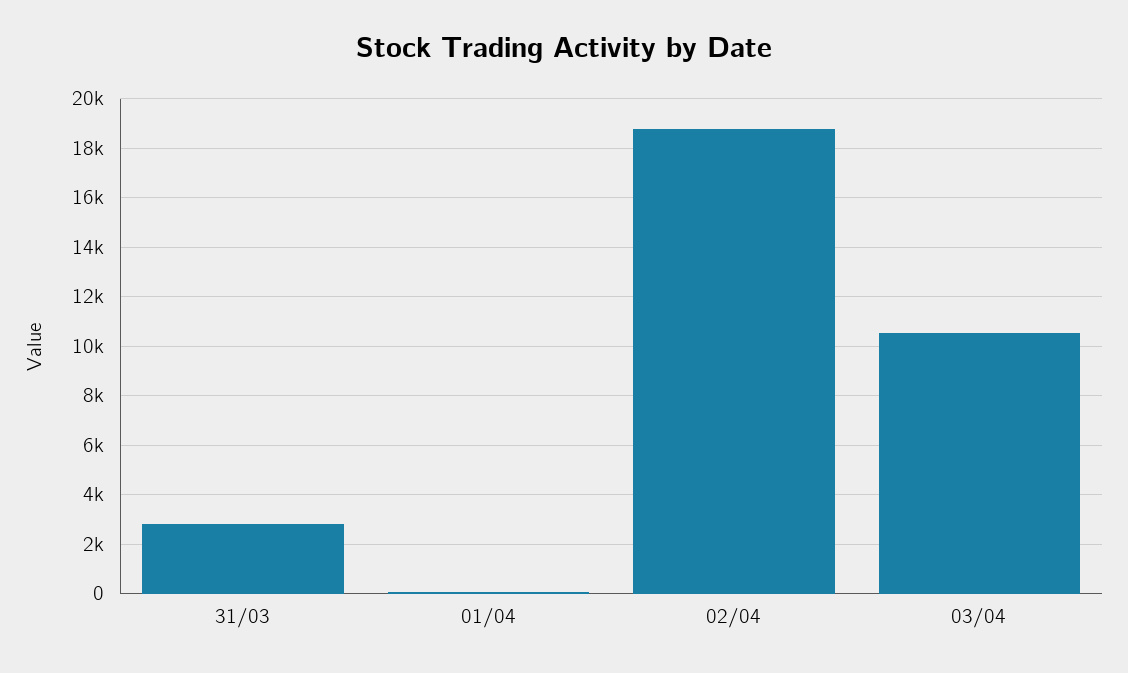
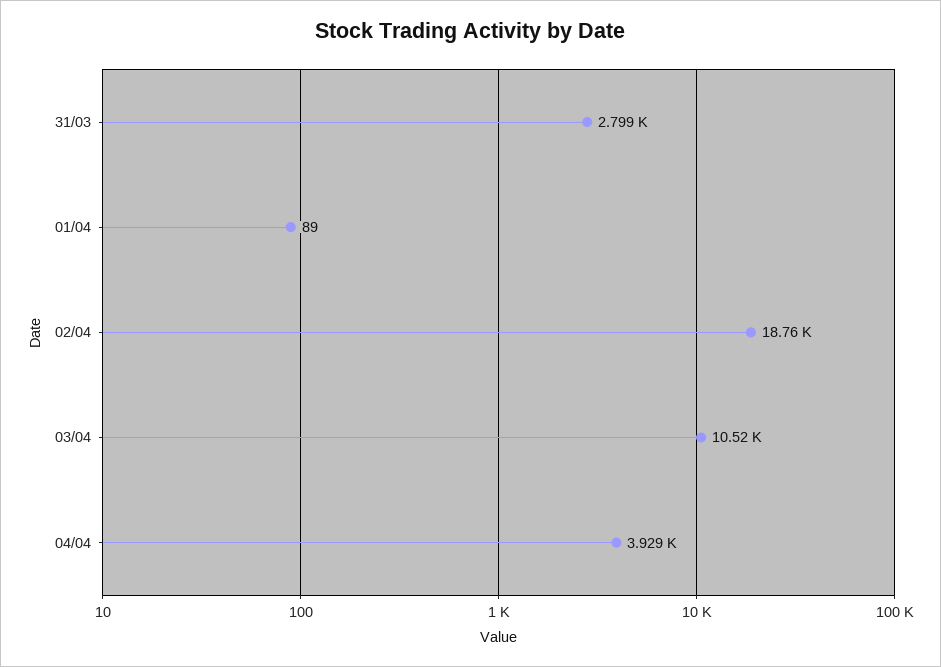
04/04: none -> 3929

